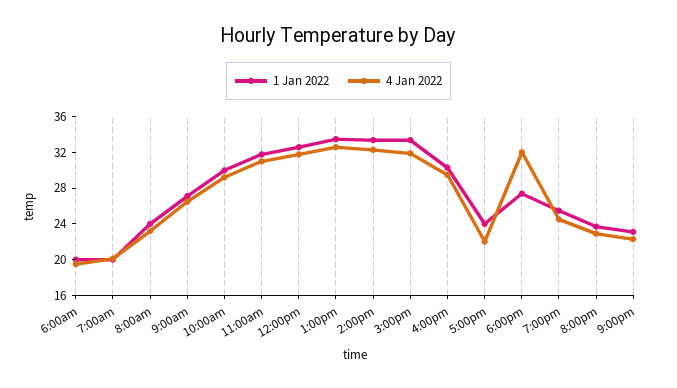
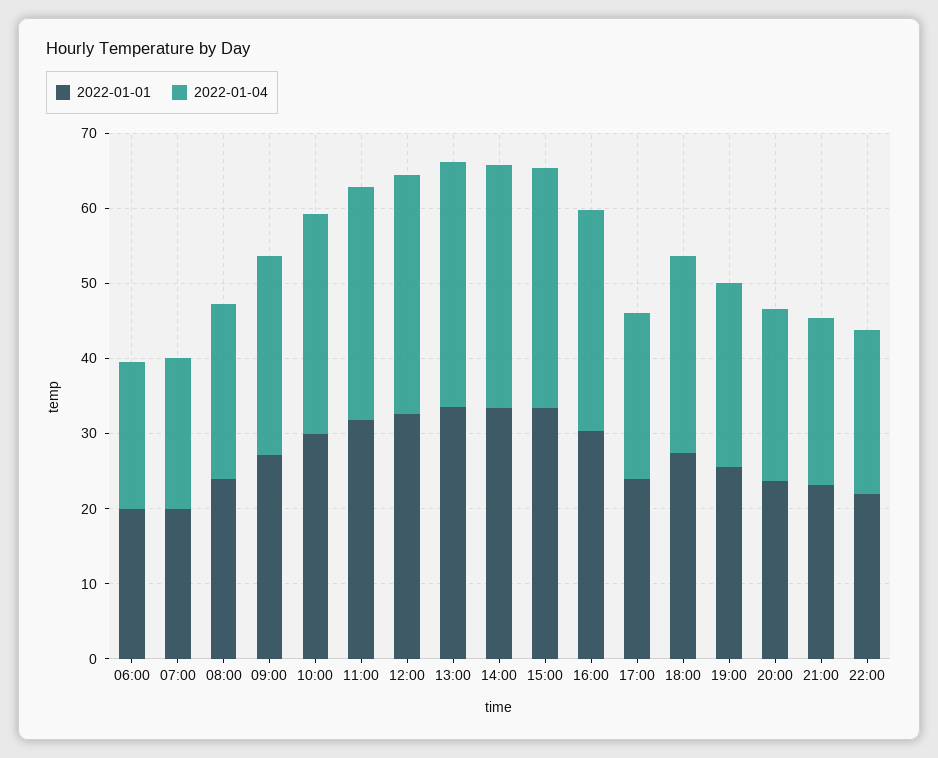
4 Jan 2022, 6:00pm: 32 -> 26
1 Jan 2022, 22:00: none -> 22
4 Jan 2022, 22:00: none -> 22

